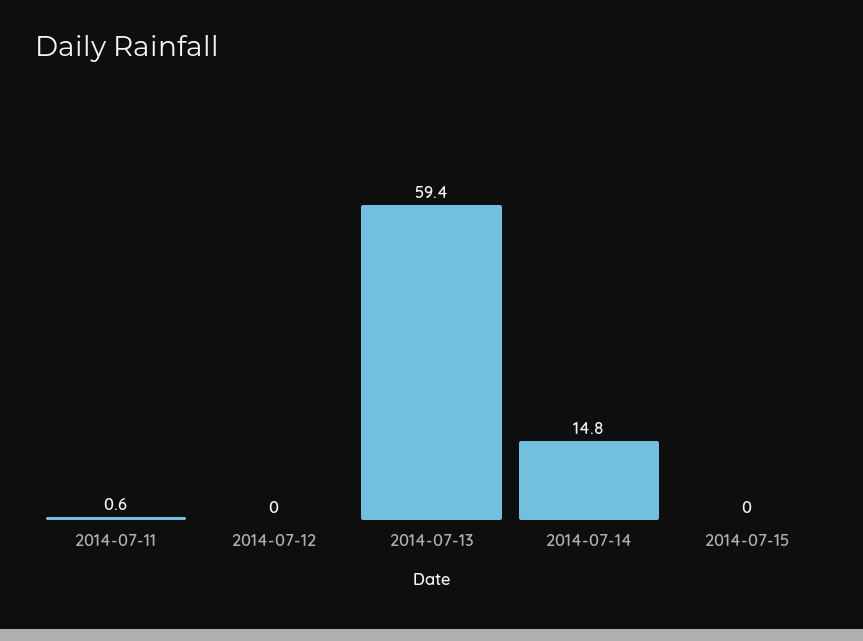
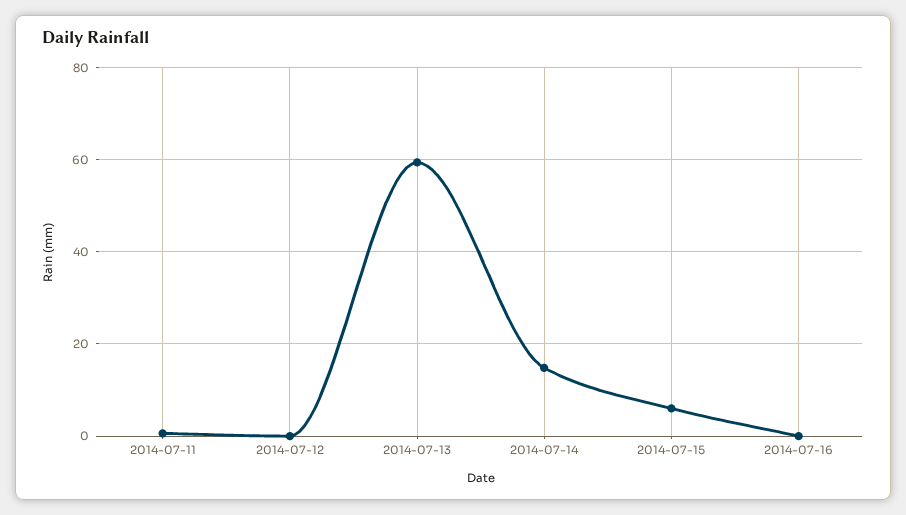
2014-07-15: 0 -> 6
2014-07-16: none -> 0

